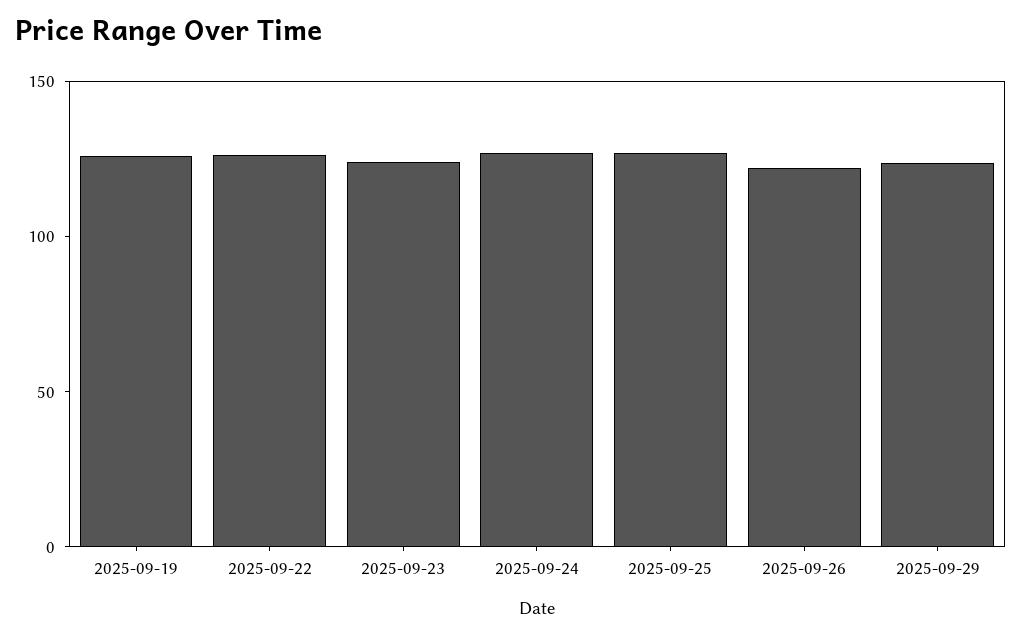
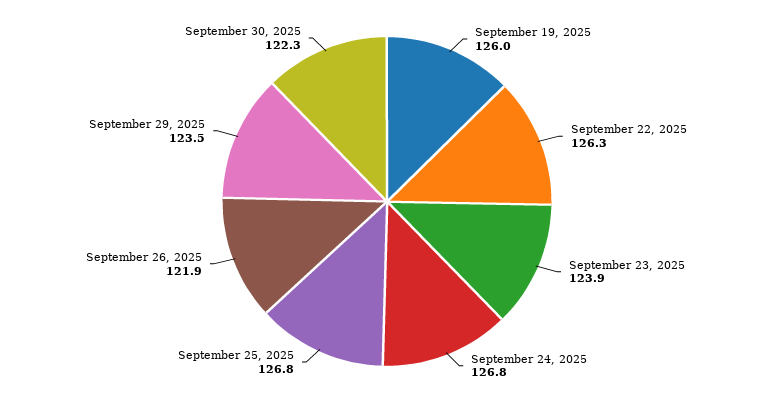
September 30, 2025: none -> 122.3

